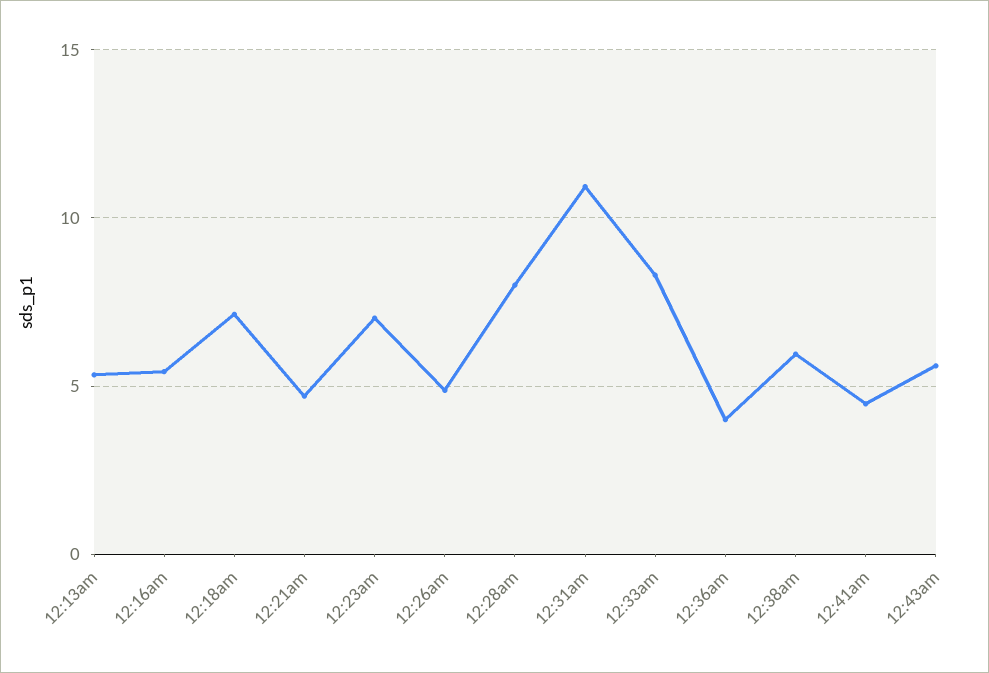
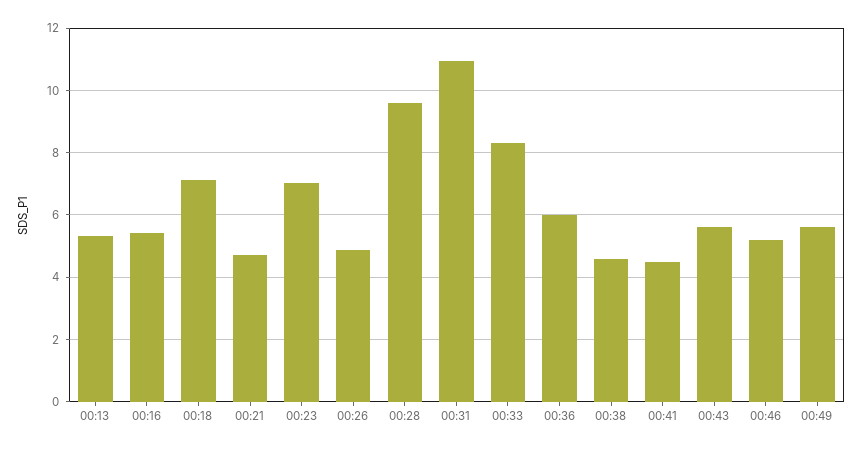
12:28am: 8 -> 9.6
12:36am: 4 -> 6
12:38am: 6 -> 4.6
00:46: none -> 5.2
00:49: none -> 5.6

